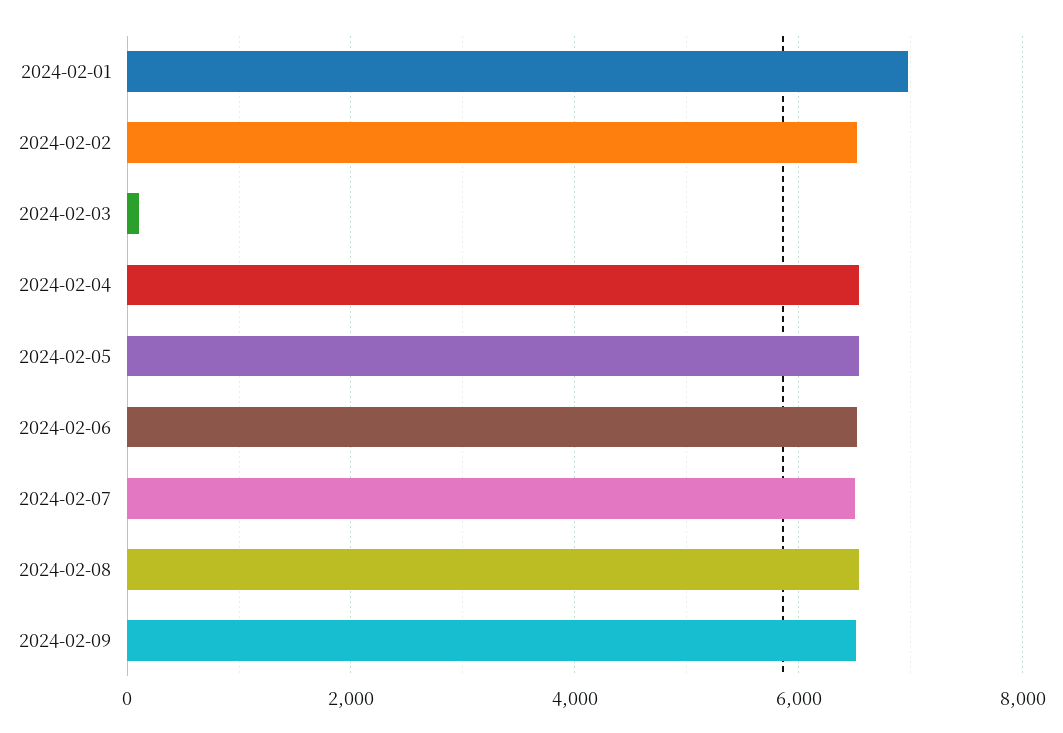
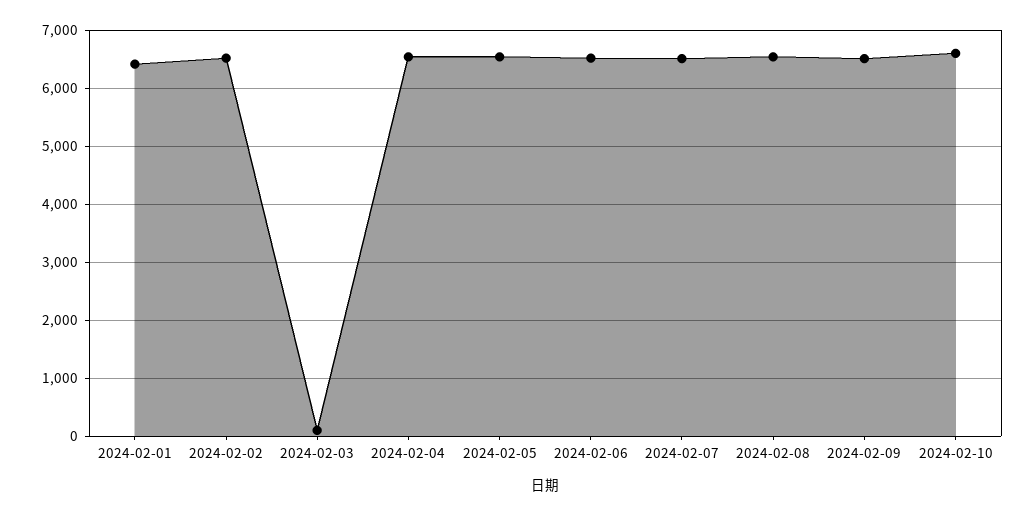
2024-02-01: 7000 -> 6400
2024-02-10: none -> 6600

